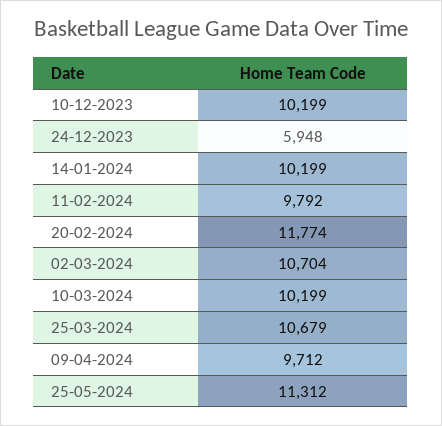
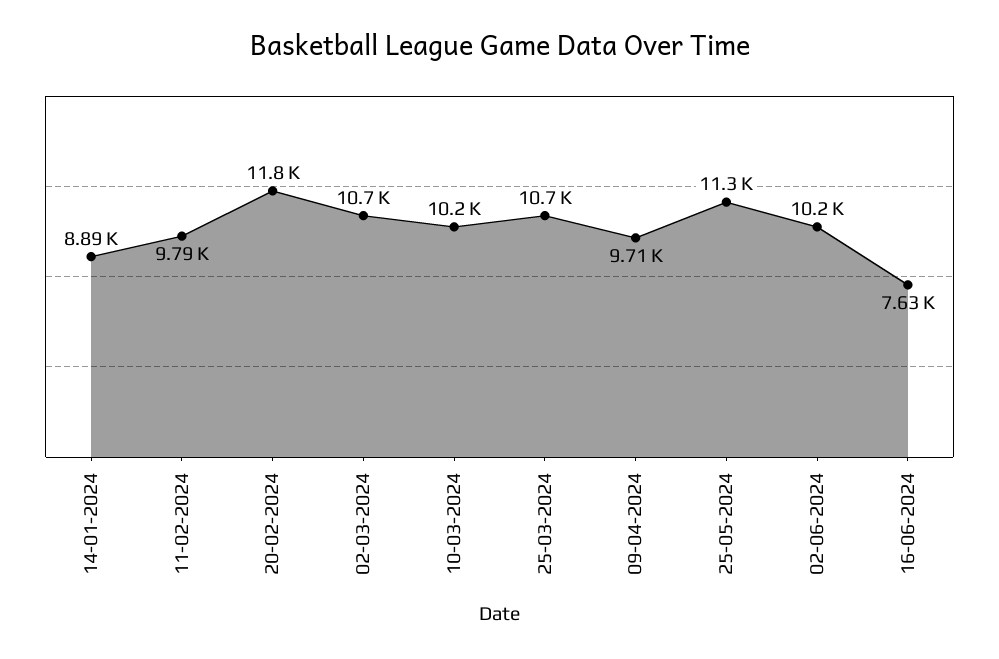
10-12-2023: 10199 -> none
24-12-2023: 5948 -> none
14-01-2024: 10199 -> 8890
02-06-2024: none -> 10200
16-06-2024: none -> 7630

